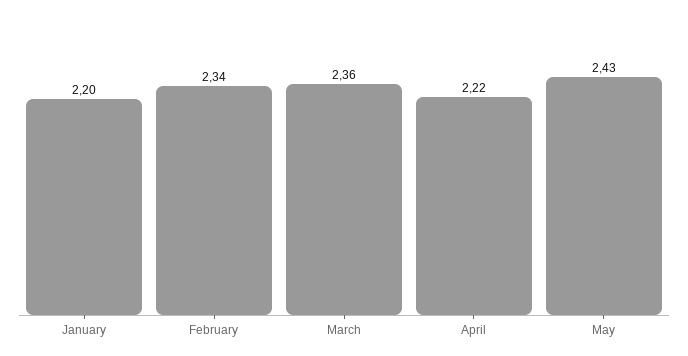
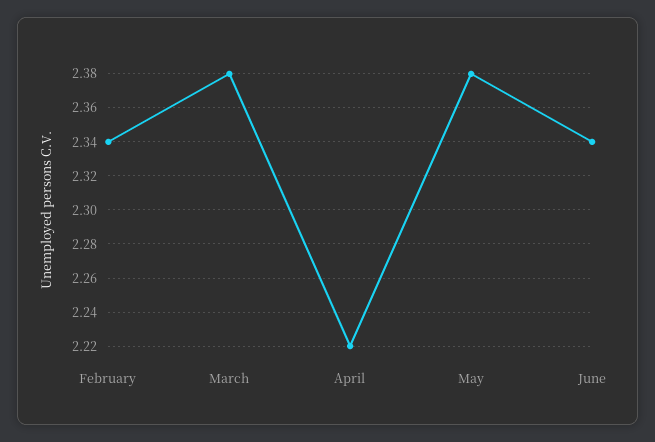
January: 2.2 -> none
March: 2.36 -> 2.38
May: 2.43 -> 2.38
June: none -> 2.34

